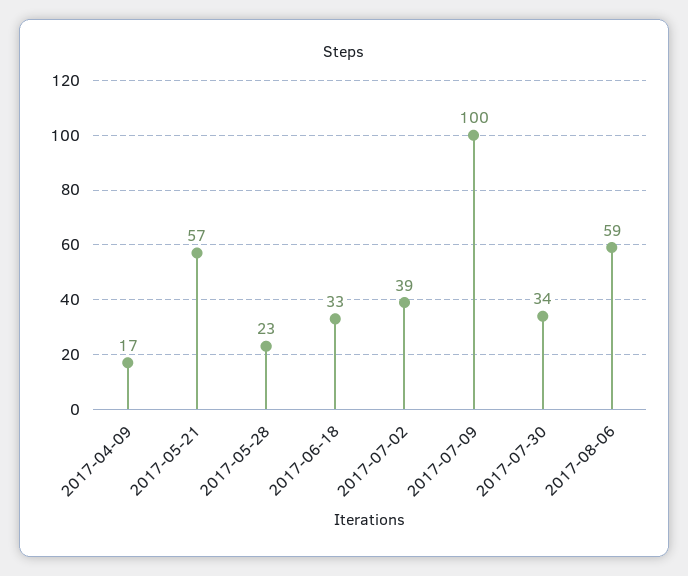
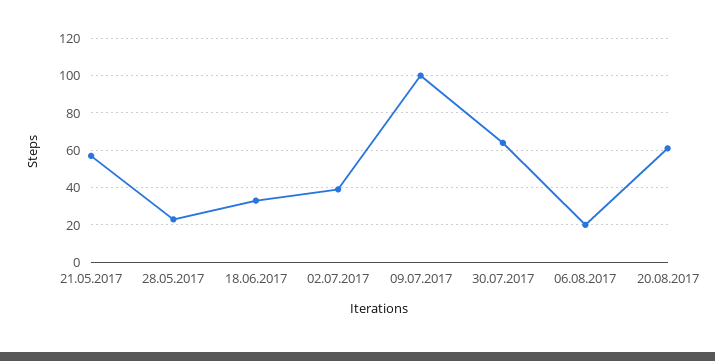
2017-04-09: 17 -> none
2017-07-30: 34 -> 65
2017-08-06: 59 -> 20
20.08.2017: none -> 60

